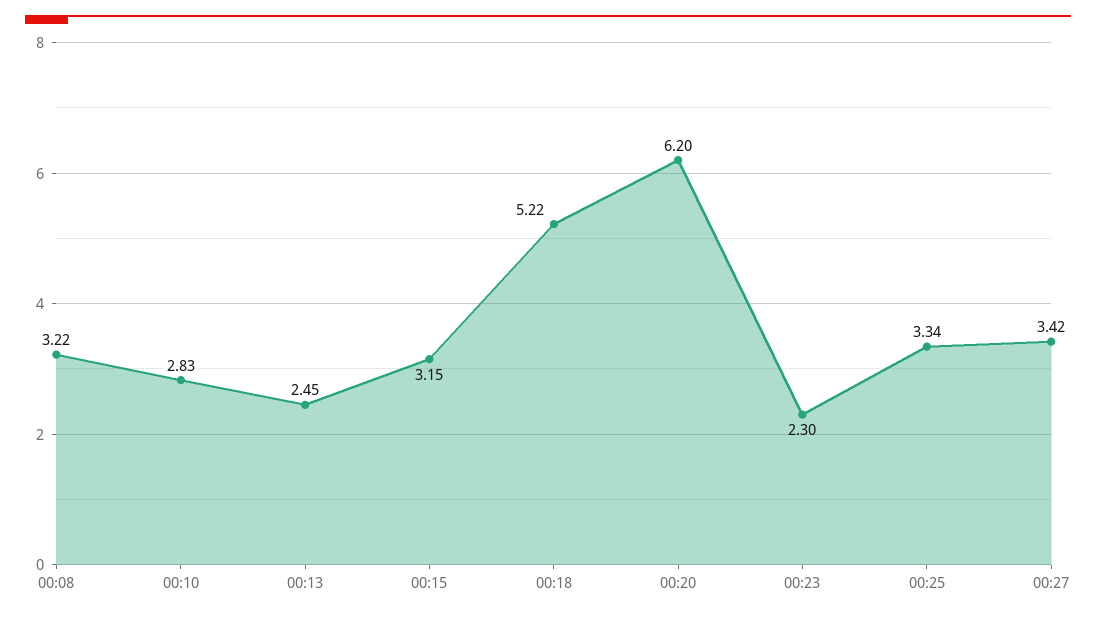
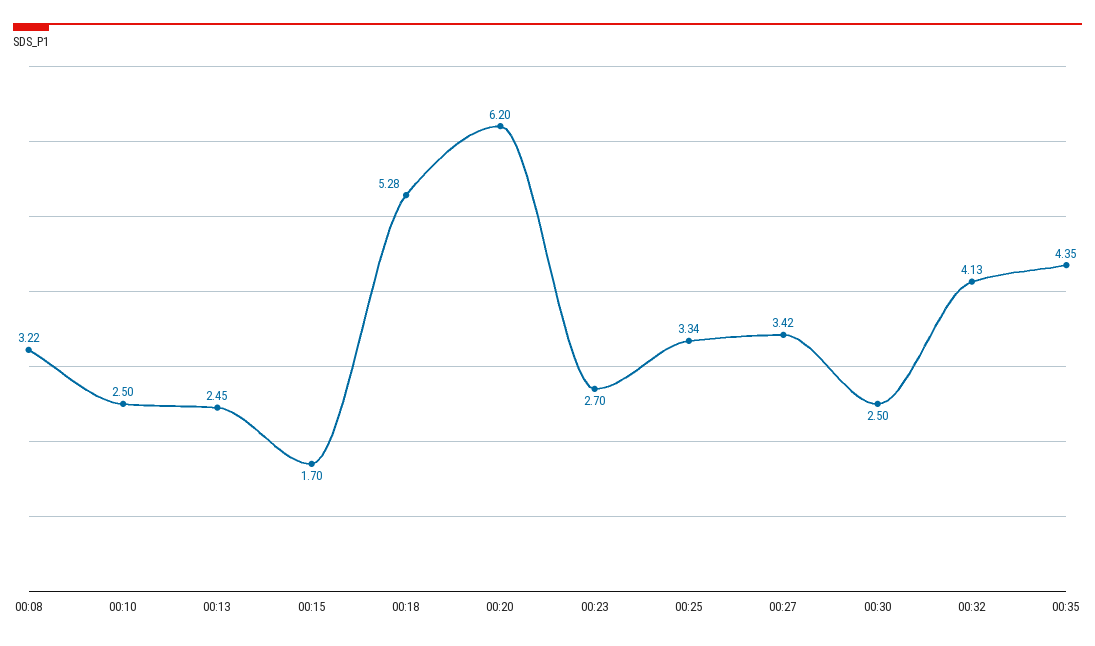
00:10: 2.83 -> 2.5
00:15: 3.15 -> 1.7
00:18: 5.22 -> 5.28
00:23: 2.3 -> 2.7
00:30: none -> 2.5
00:32: none -> 4.13
00:35: none -> 4.35

